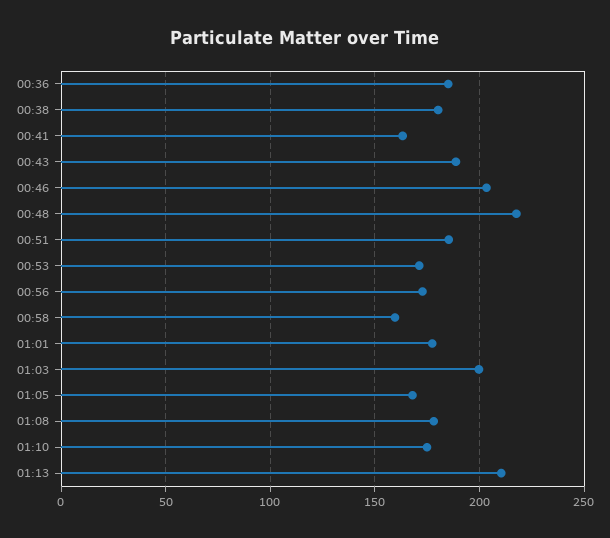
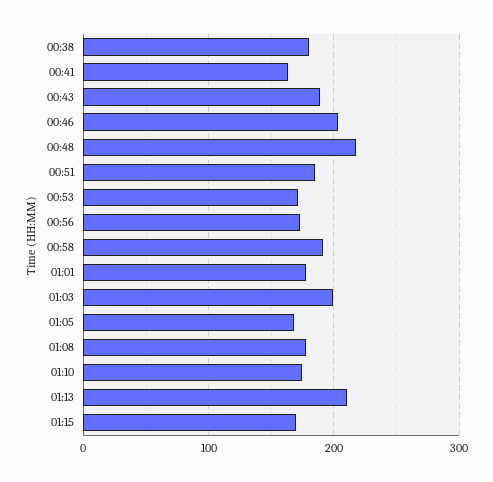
00:36: 185 -> none
00:58: 160 -> 190
01:15: none -> 170

